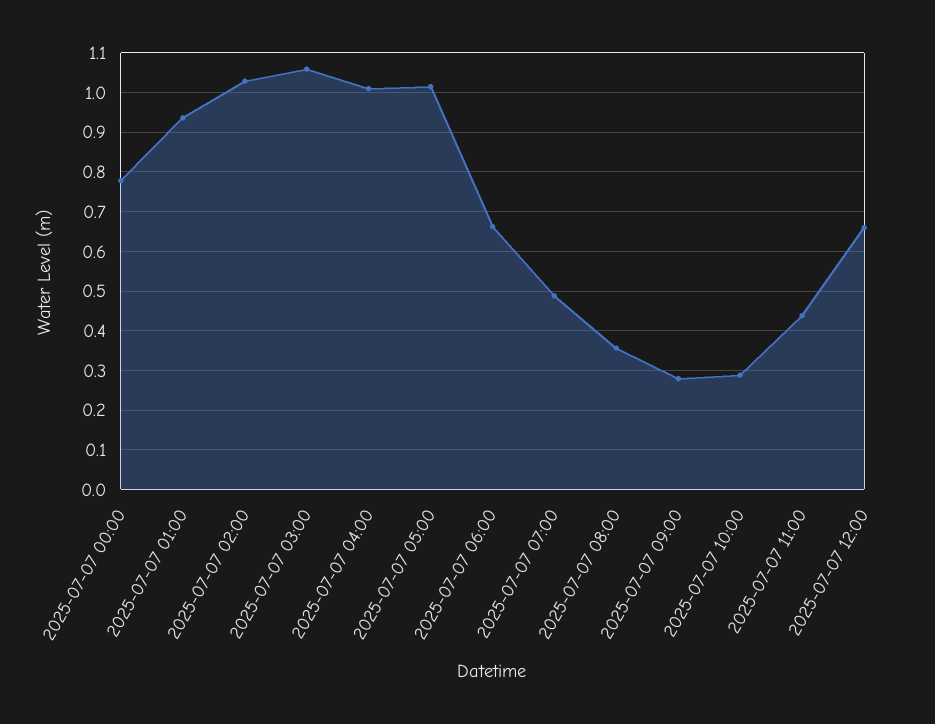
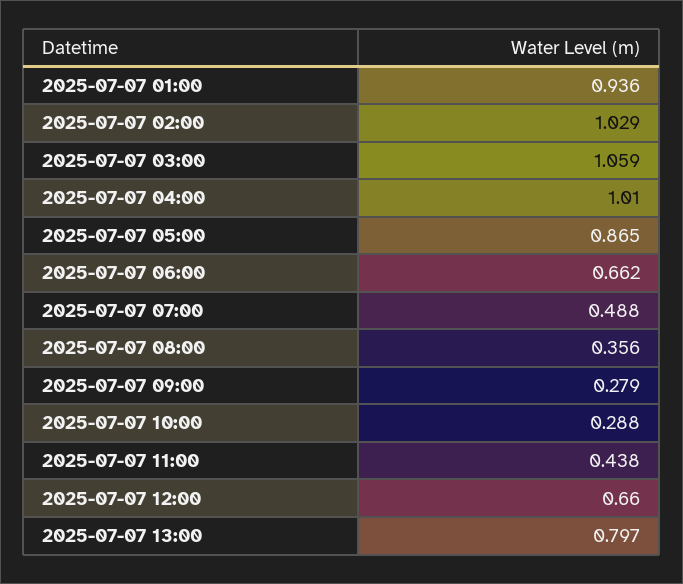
2025-07-07 00:00: 0.78 -> none
2025-07-07 05:00: 1.02 -> 0.865
2025-07-07 13:00: none -> 0.797

